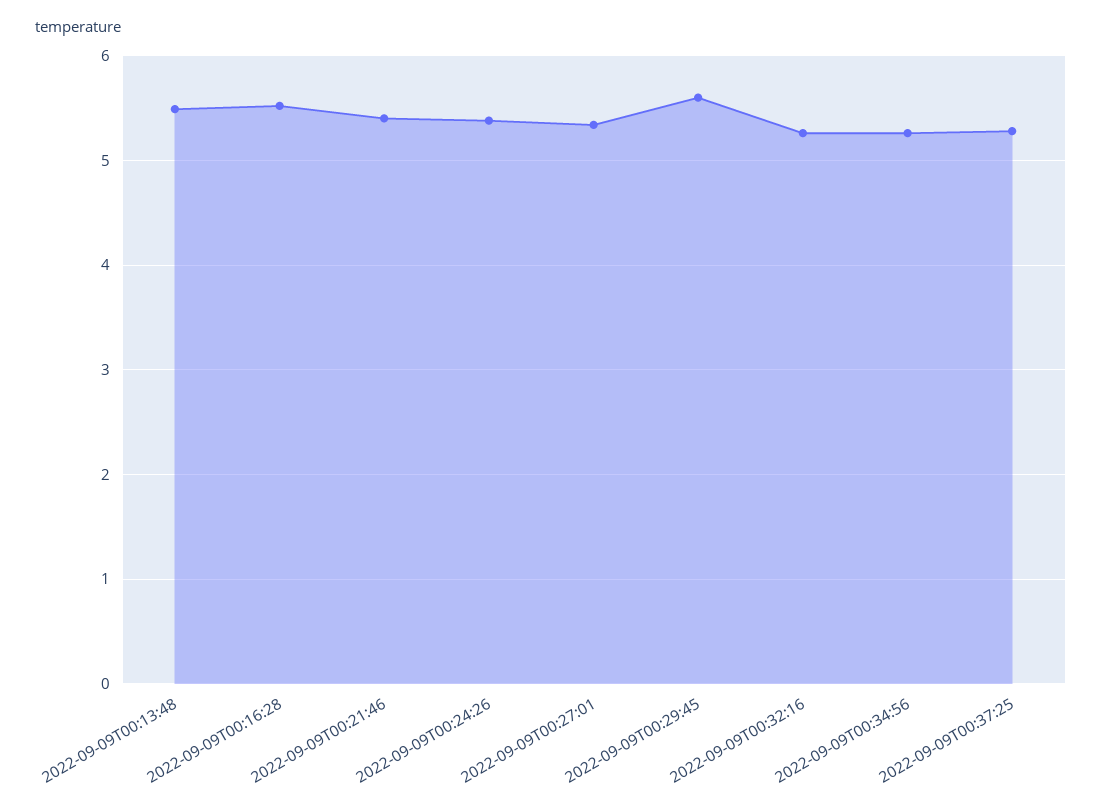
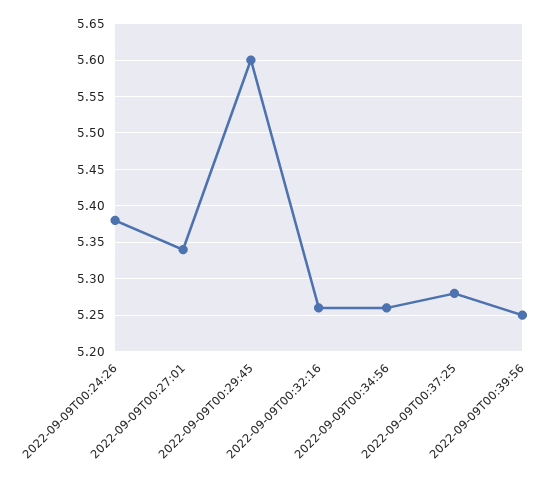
2022-09-09T00:13:48: 5.5 -> none
2022-09-09T00:16:28: 5.5 -> none
2022-09-09T00:21:46: 5.4 -> none
2022-09-09T00:39:56: none -> 5.25

